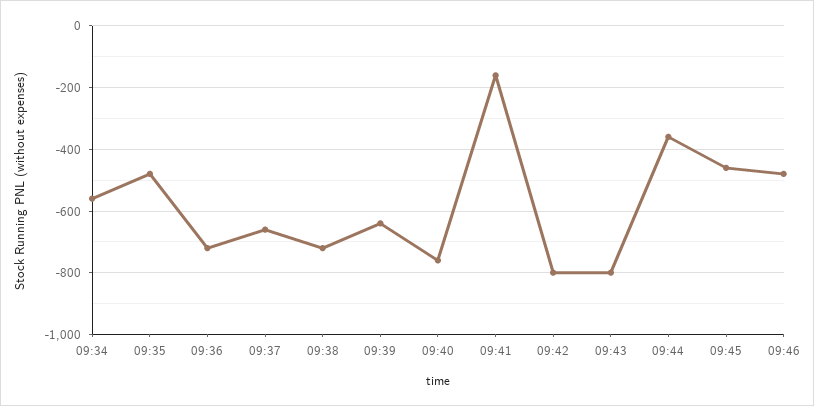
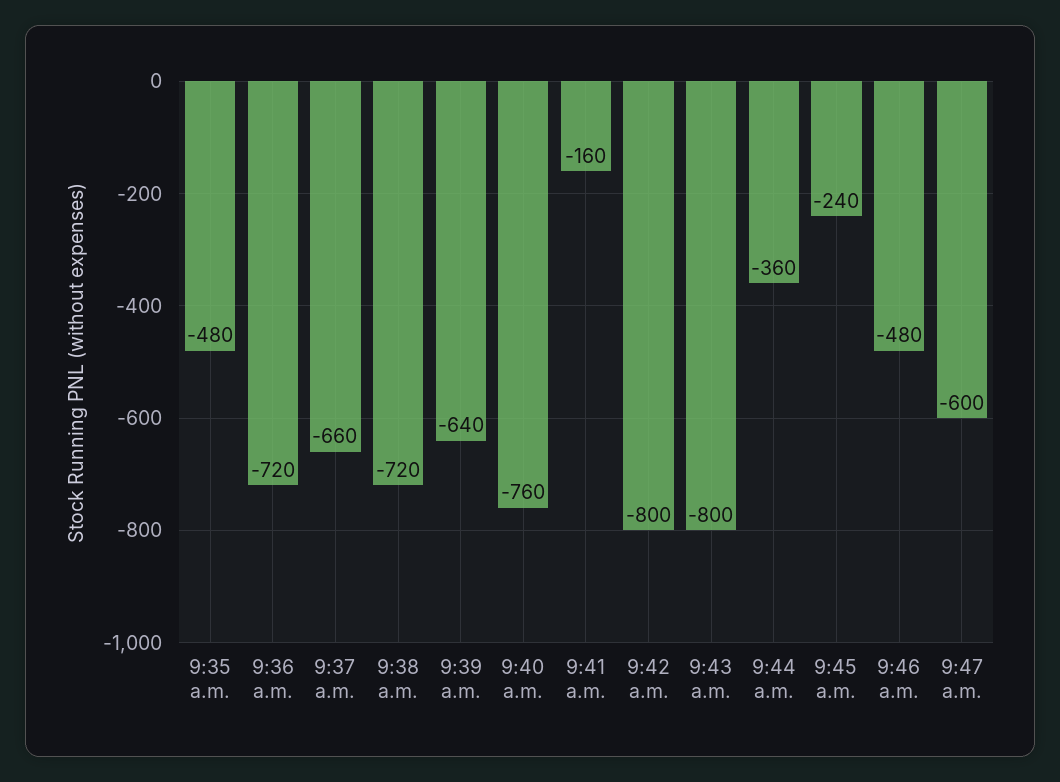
09:34: -560 -> none
09:45: -460 -> -240
9:47 a.m.: none -> -600

